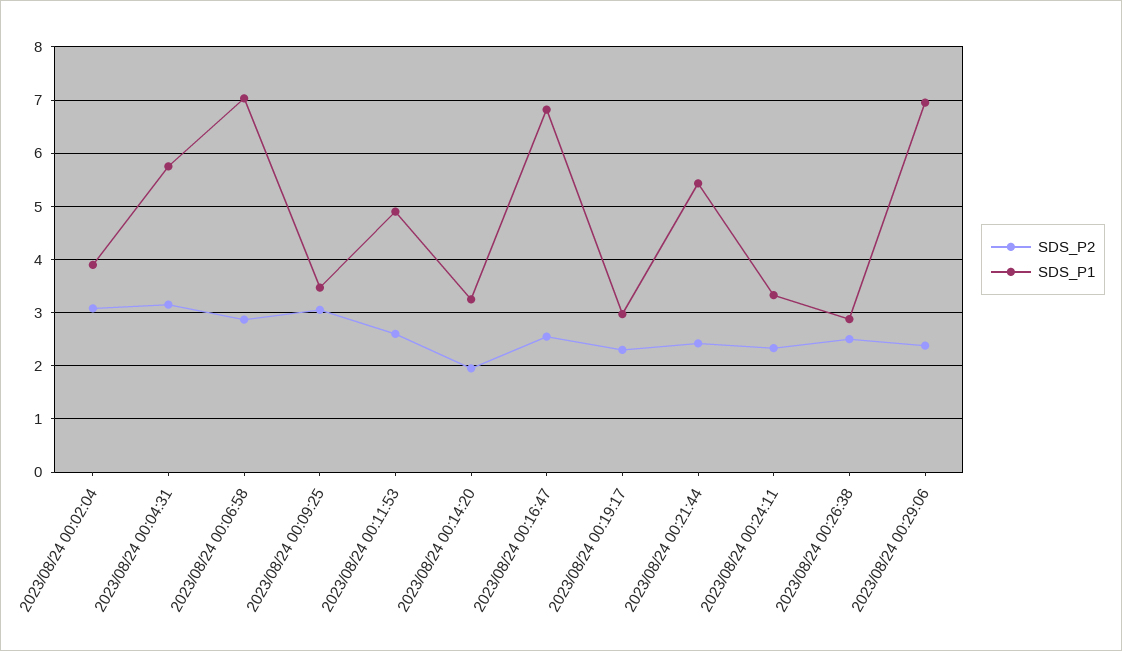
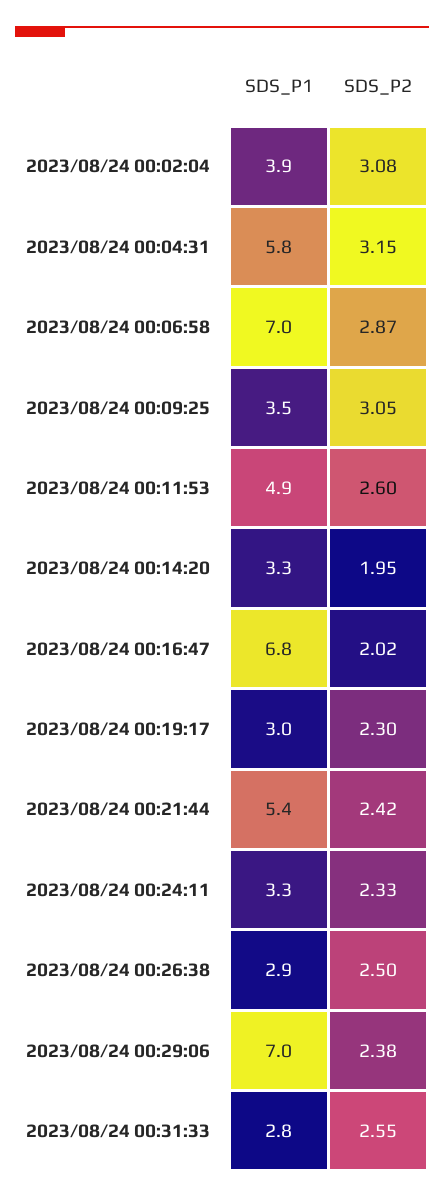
SDS_P2, 2023/08/24 00:16:47: 2.6 -> 2.02
SDS_P1, 2023/08/24 00:31:33: none -> 2.8
SDS_P2, 2023/08/24 00:31:33: none -> 2.55

